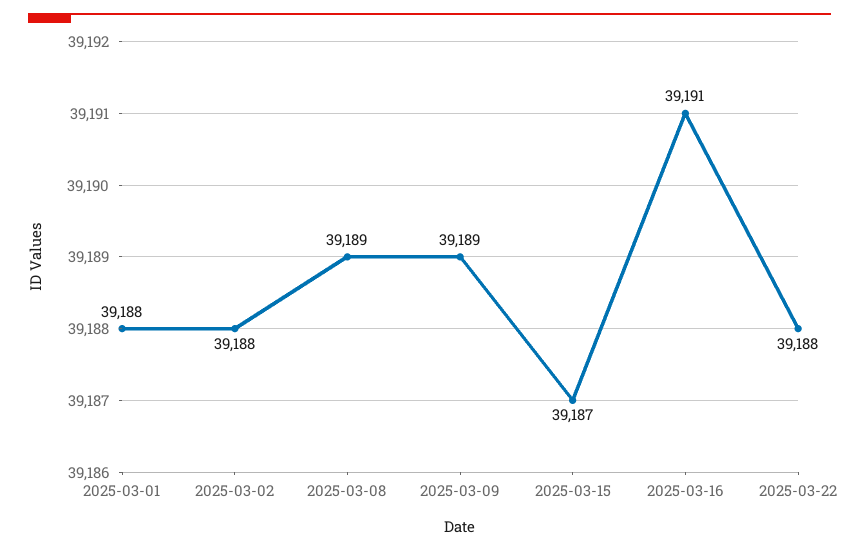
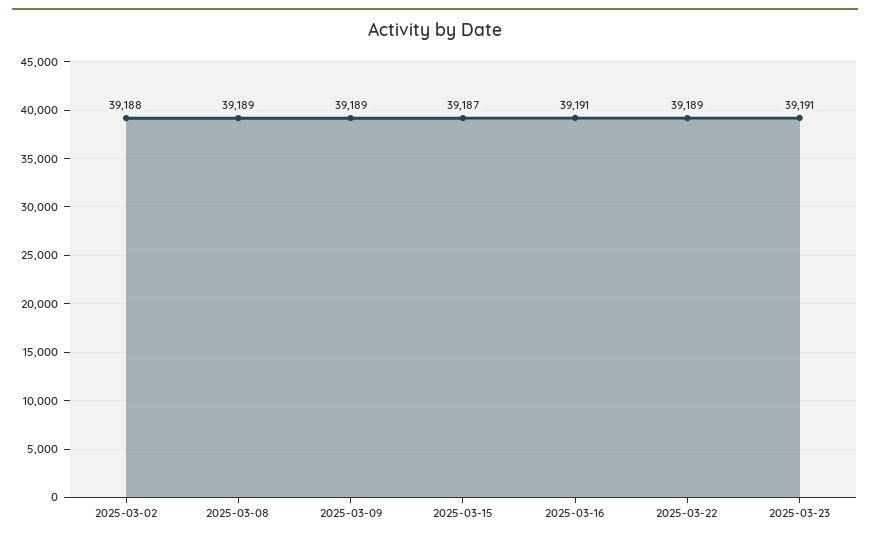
2025-03-01: 39188 -> none
2025-03-22: 39188 -> 39189
2025-03-23: none -> 39191

